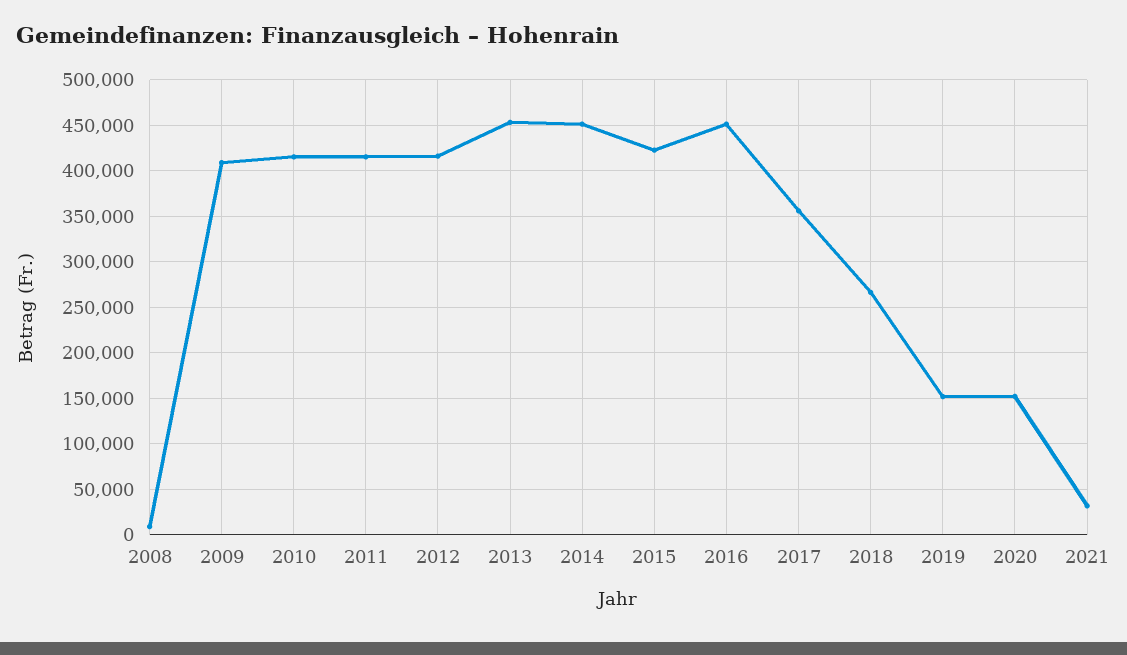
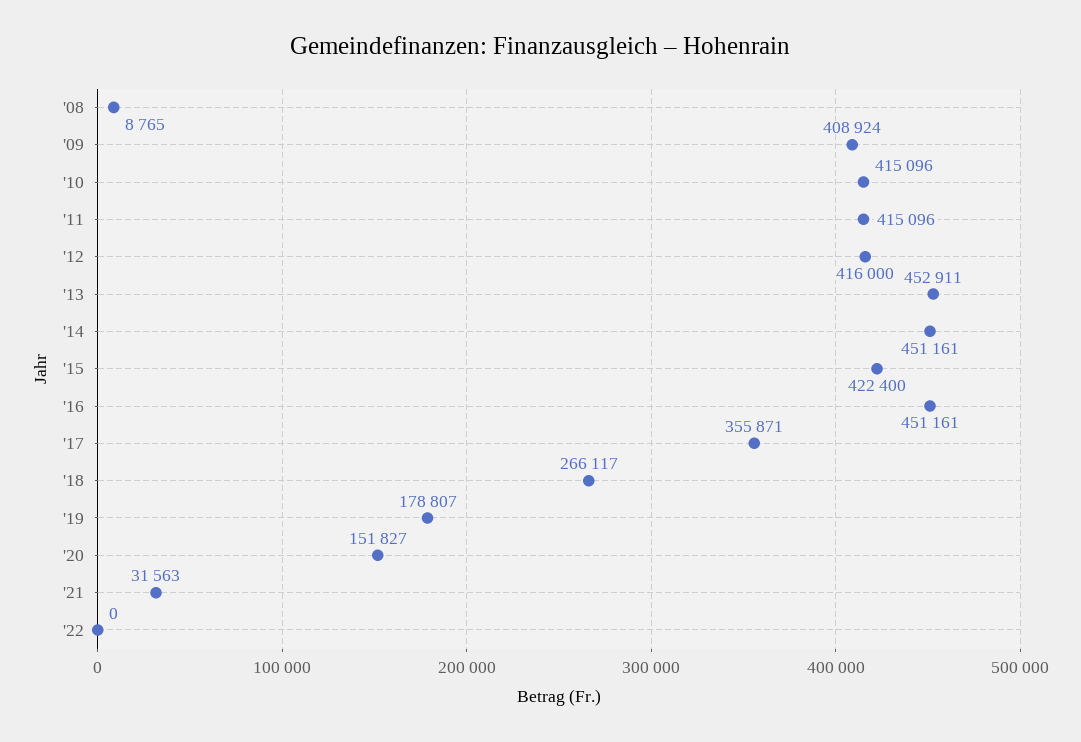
2019: 150000 -> 178807
'22: none -> 0

